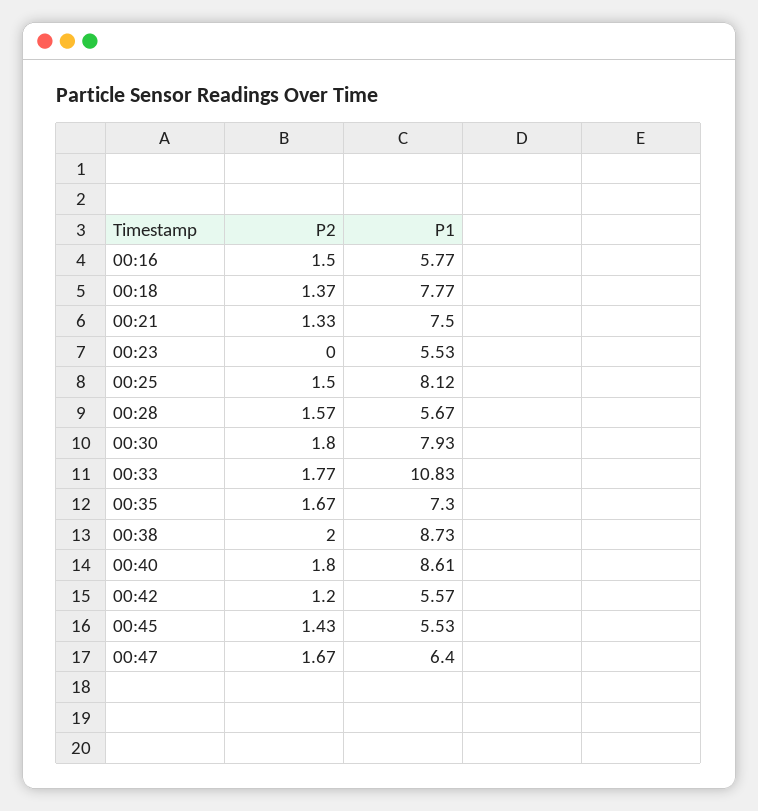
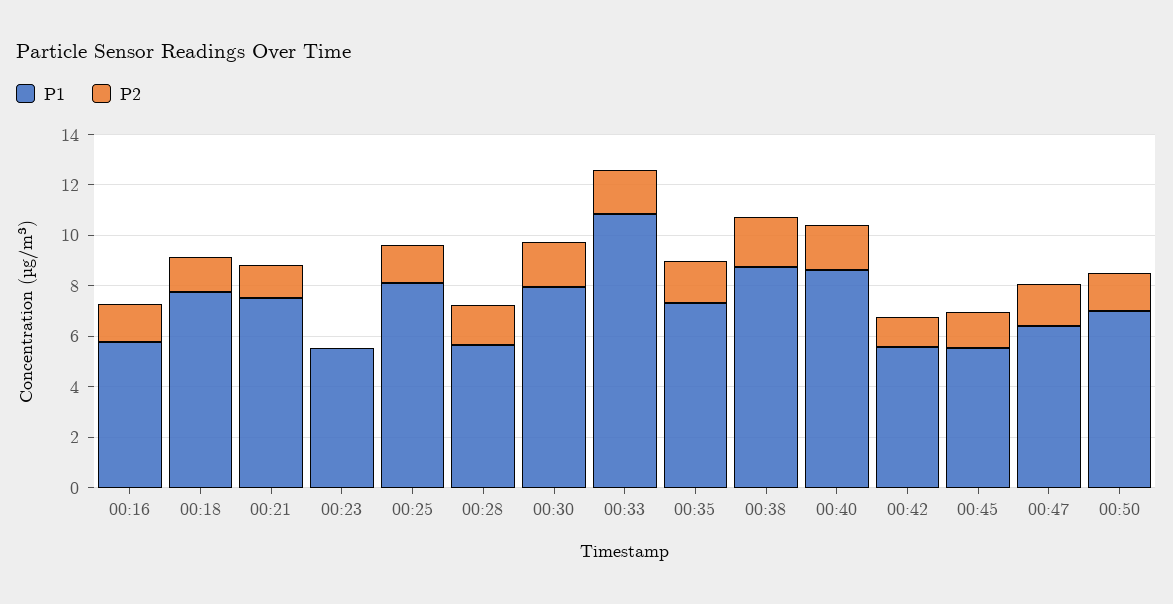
P1, 00:50: none -> 7
P2, 00:50: none -> 1.5

